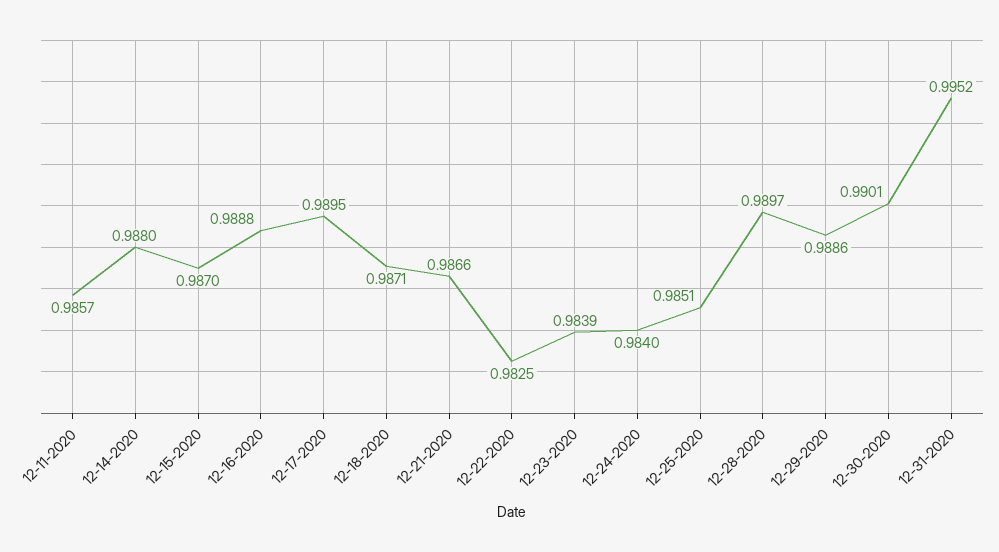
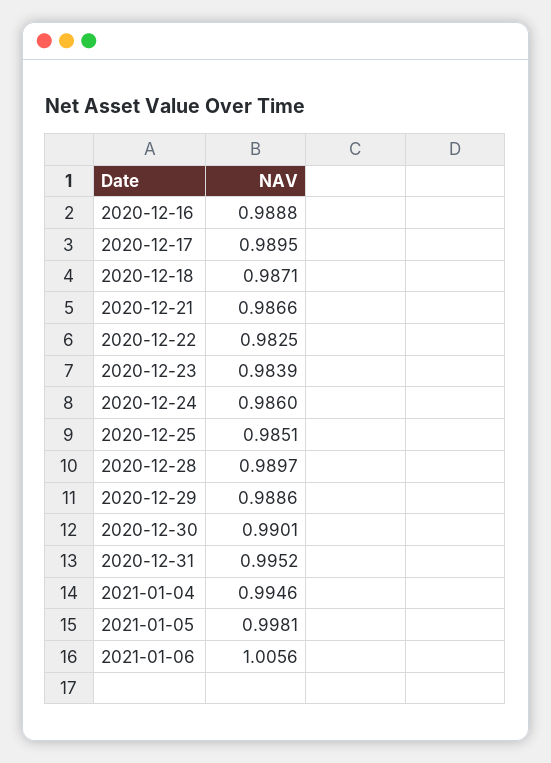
12-11-2020: 0.9857 -> none
12-14-2020: 0.988 -> none
12-15-2020: 0.987 -> none
12-24-2020: 0.984 -> 0.986
2021-01-04: none -> 0.9946
2021-01-05: none -> 0.9981
2021-01-06: none -> 1.0056

